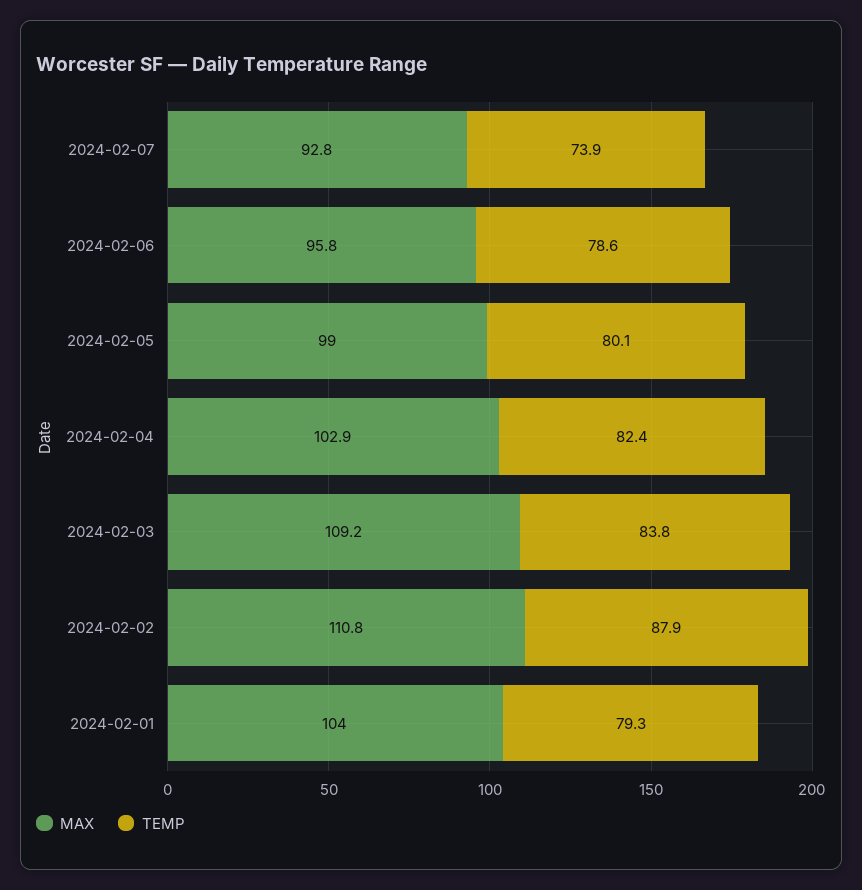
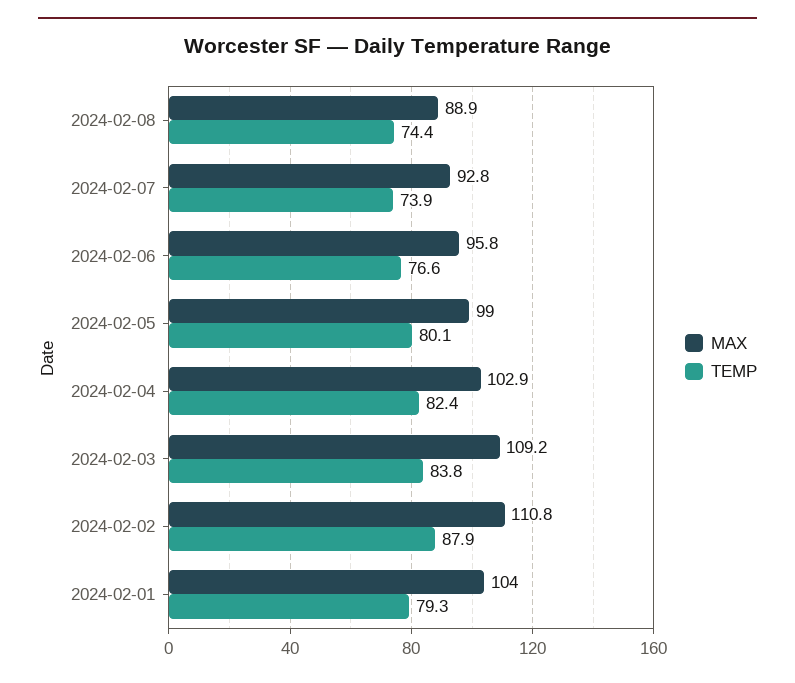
TEMP, 2024-02-06: 78.6 -> 76.6
MAX, 2024-02-08: none -> 88.9
TEMP, 2024-02-08: none -> 74.4

